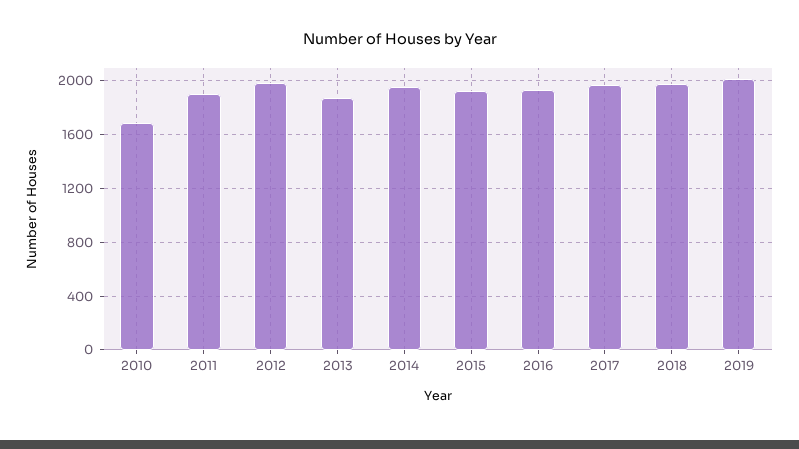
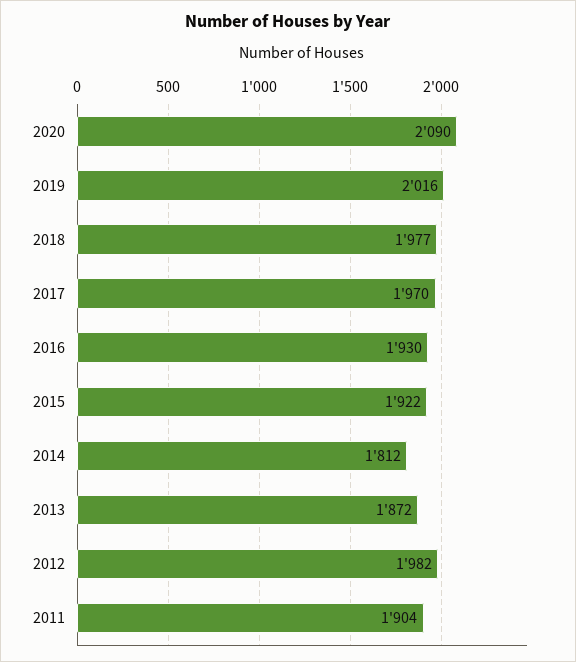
2010: 1700 -> none
2014: 1950 -> 1812
2020: none -> 2090

